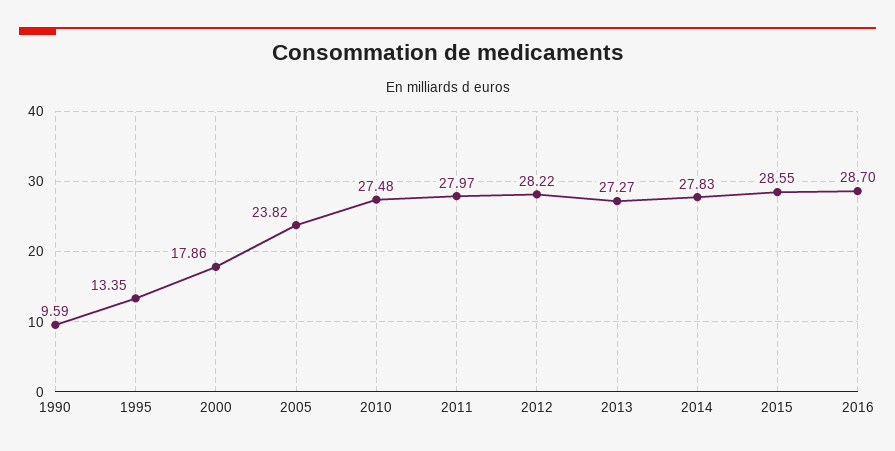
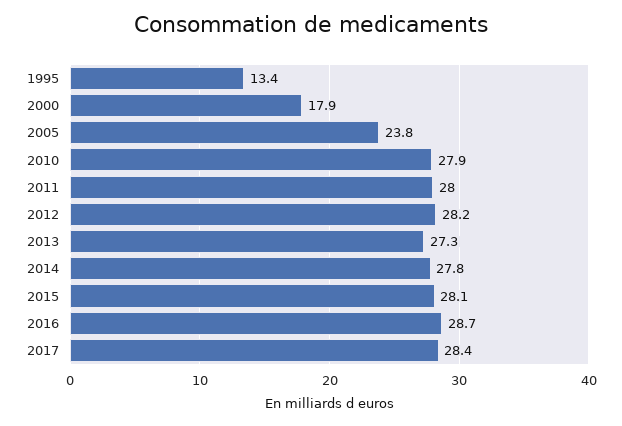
1990: 9.59 -> none
2010: 27.48 -> 27.9
2015: 28.55 -> 28.1
2017: none -> 28.4

